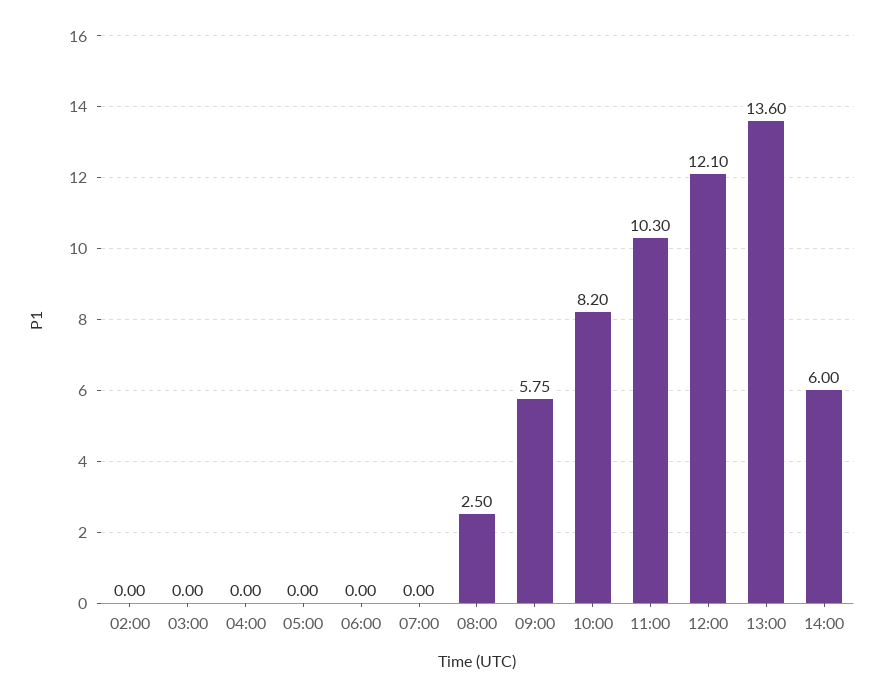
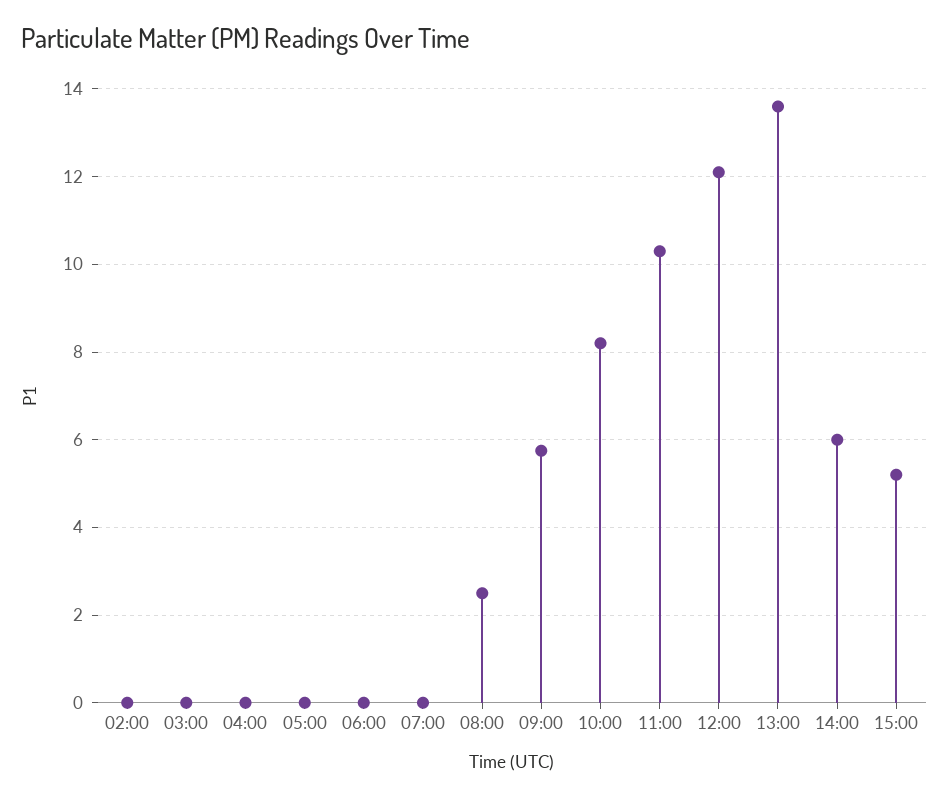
15:00: none -> 5.2

